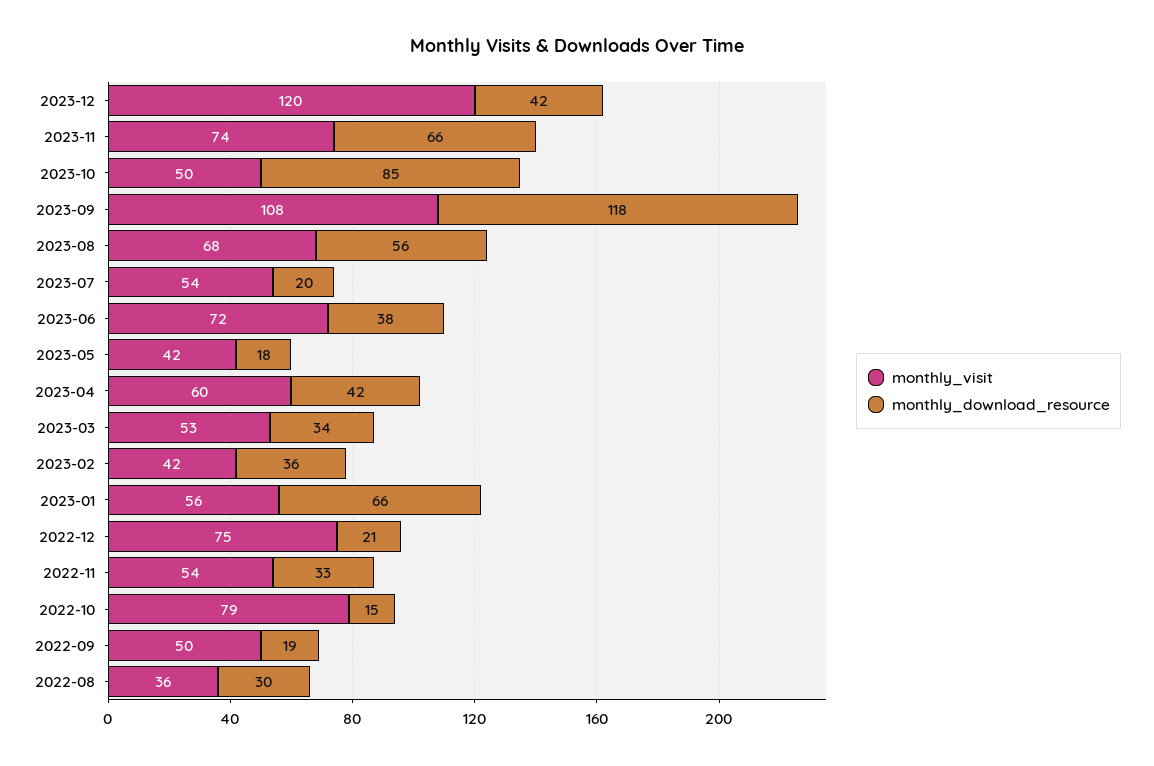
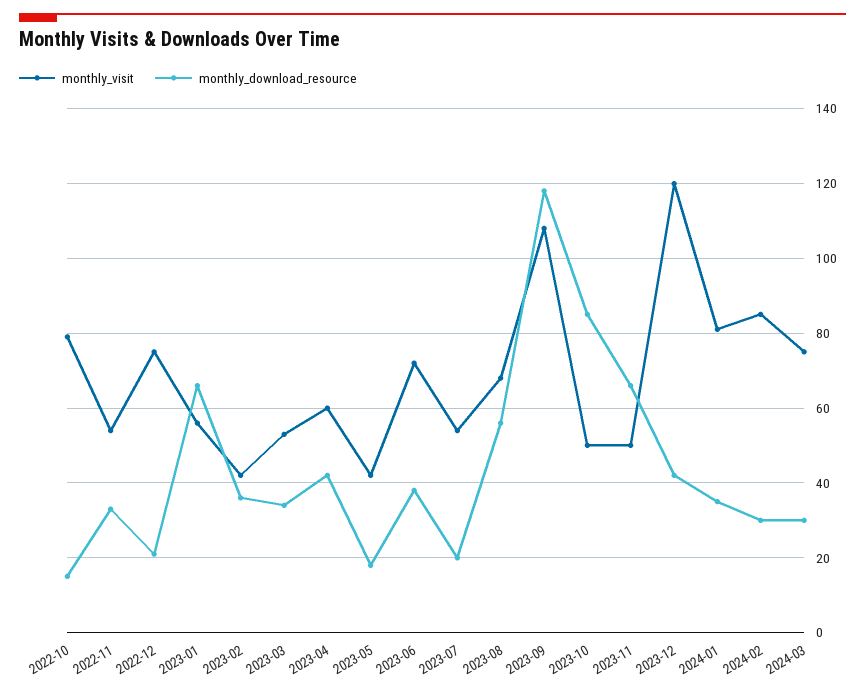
monthly_visit, 2023-11: 74 -> 50
monthly_visit, 2022-09: 50 -> none
monthly_download_resource, 2022-09: 19 -> none
monthly_visit, 2022-08: 36 -> none
monthly_download_resource, 2022-08: 30 -> none
monthly_visit, 2024-01: none -> 80
monthly_download_resource, 2024-01: none -> 35
monthly_visit, 2024-02: none -> 85
monthly_download_resource, 2024-02: none -> 30
monthly_visit, 2024-03: none -> 75
monthly_download_resource, 2024-03: none -> 30

